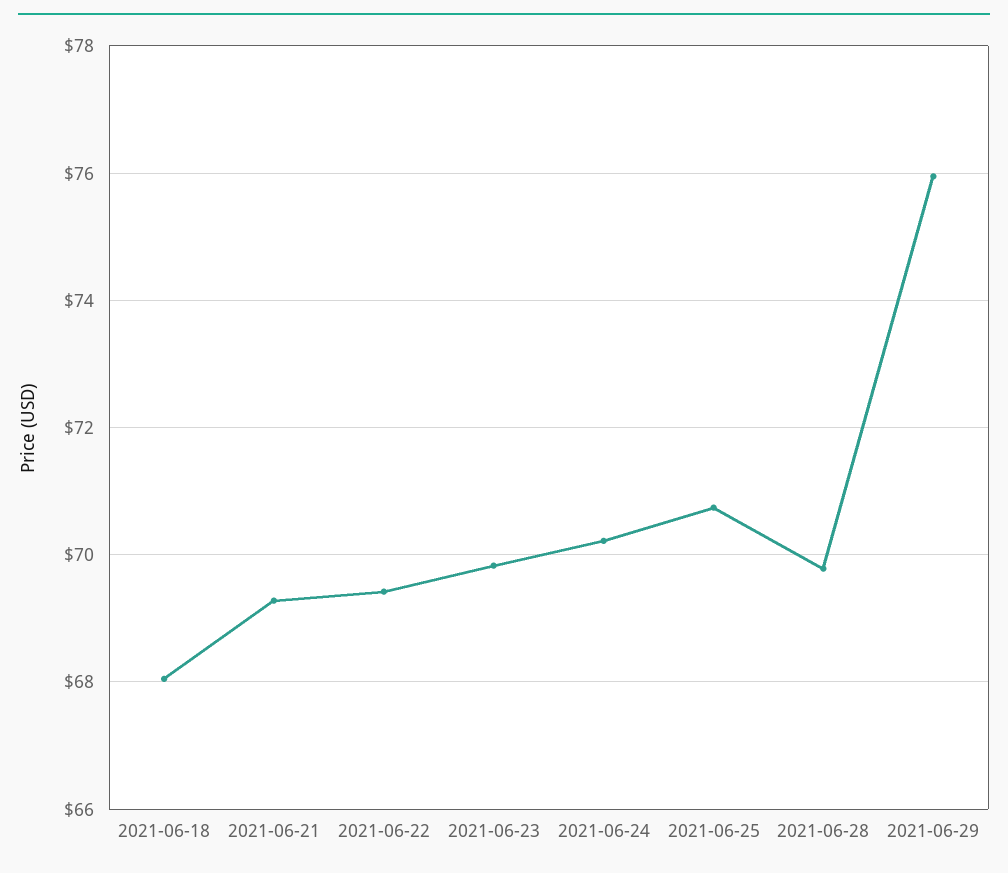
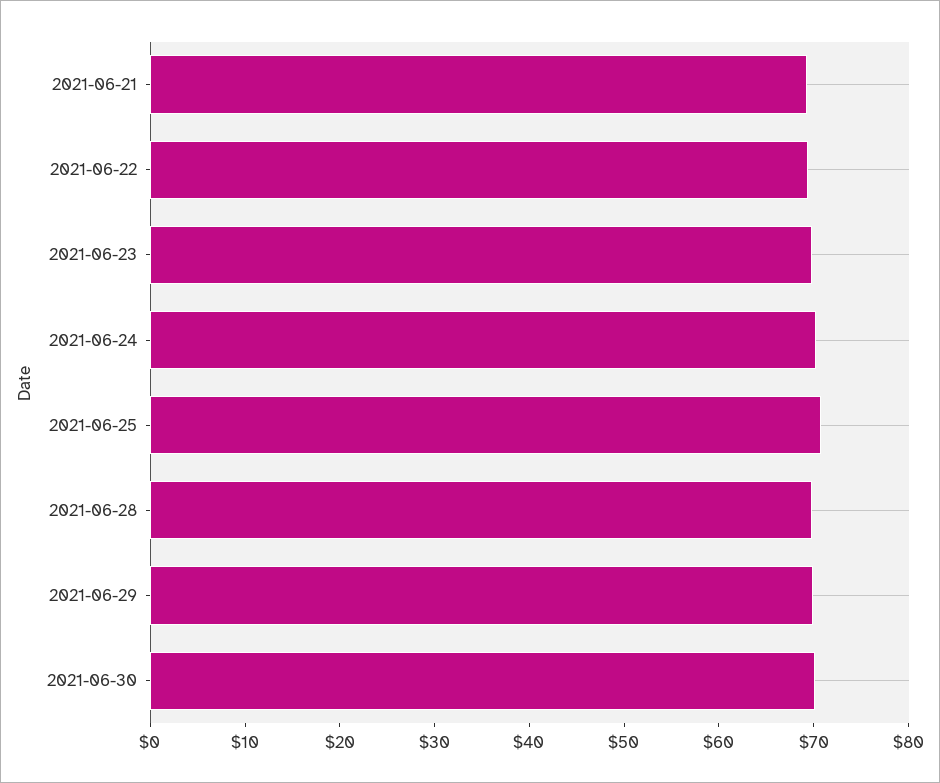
2021-06-18: 68 -> none
2021-06-29: 76 -> 70
2021-06-30: none -> 70

